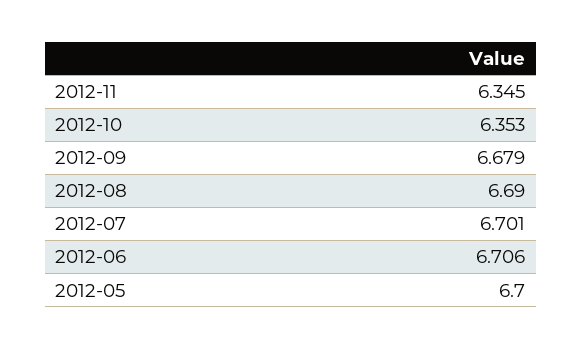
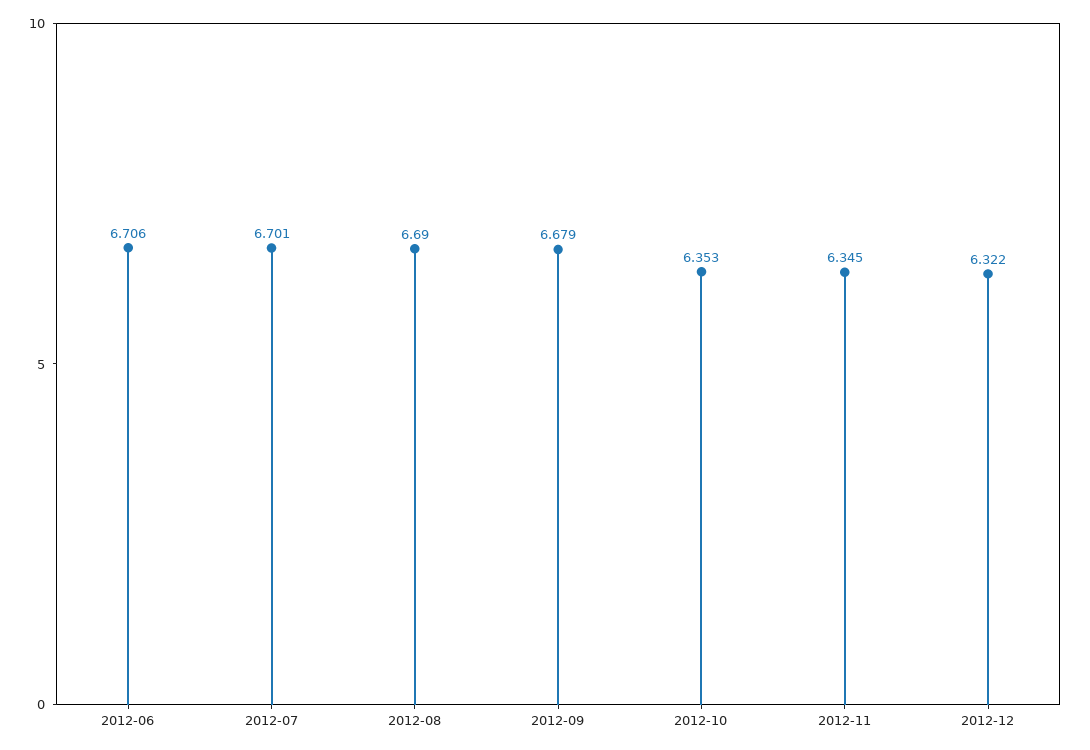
2012-05: 6.7 -> none
2012-12: none -> 6.322

